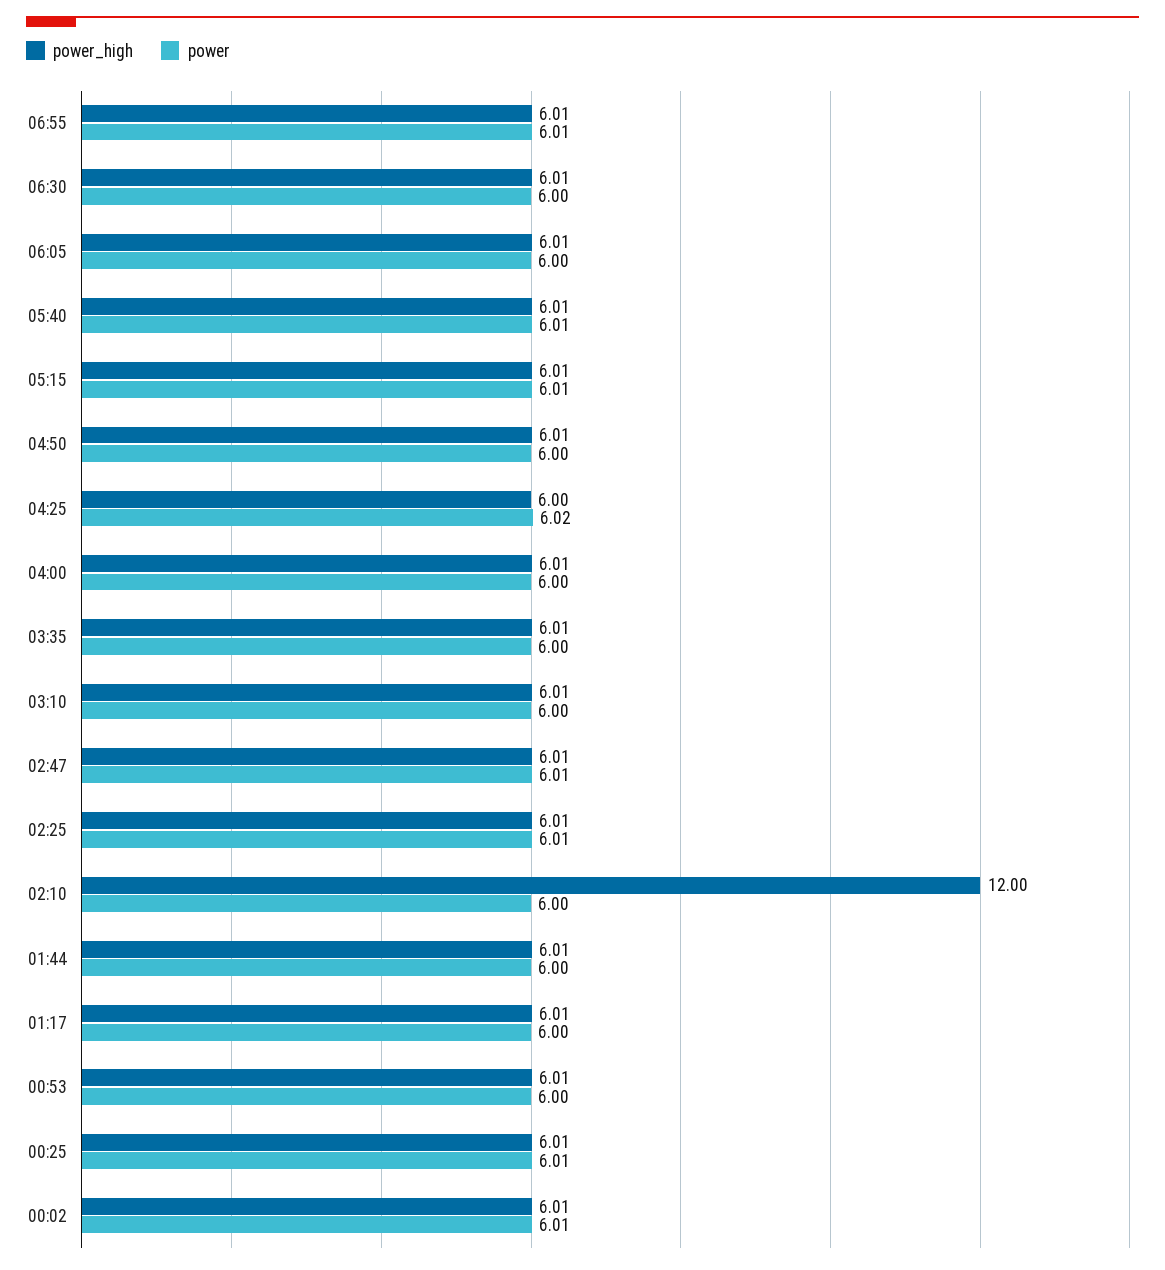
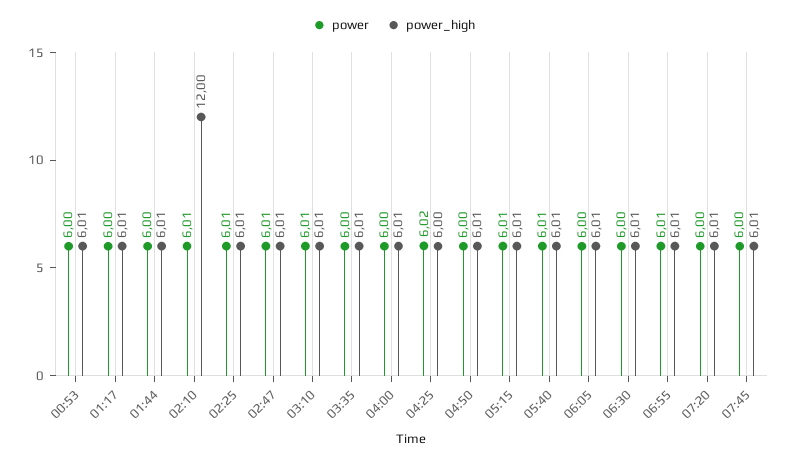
power, 03:10: 6 -> 6.01
power, 02:10: 6 -> 6.01
power_high, 00:25: 6.01 -> none
power, 00:25: 6.01 -> none
power_high, 00:02: 6.01 -> none
power, 00:02: 6.01 -> none
power, 07:20: none -> 6
power_high, 07:20: none -> 6.01
power, 07:45: none -> 6
power_high, 07:45: none -> 6.01

